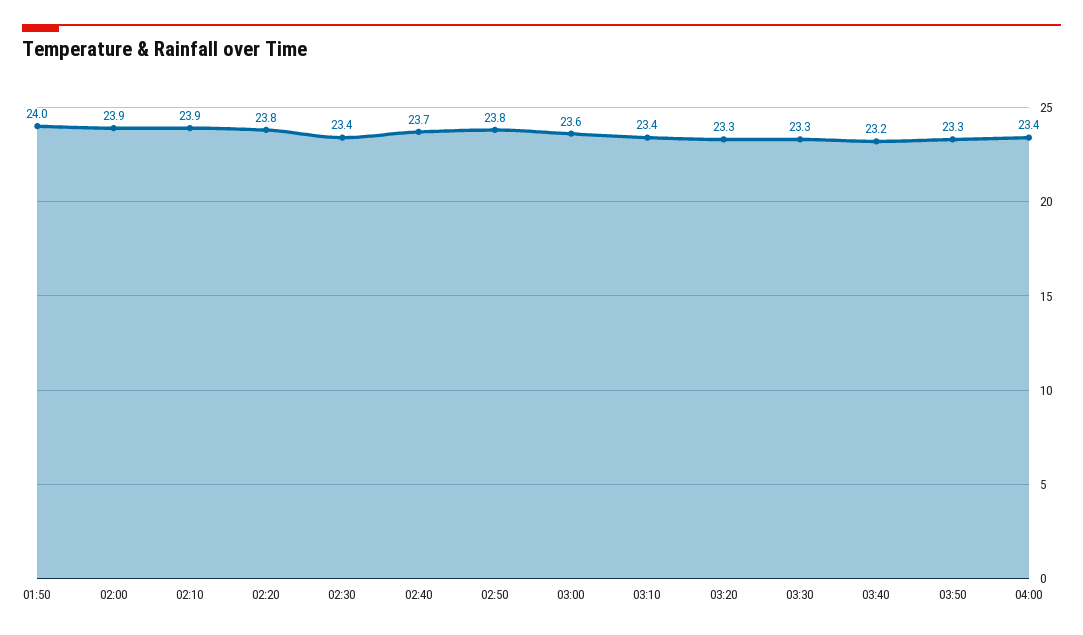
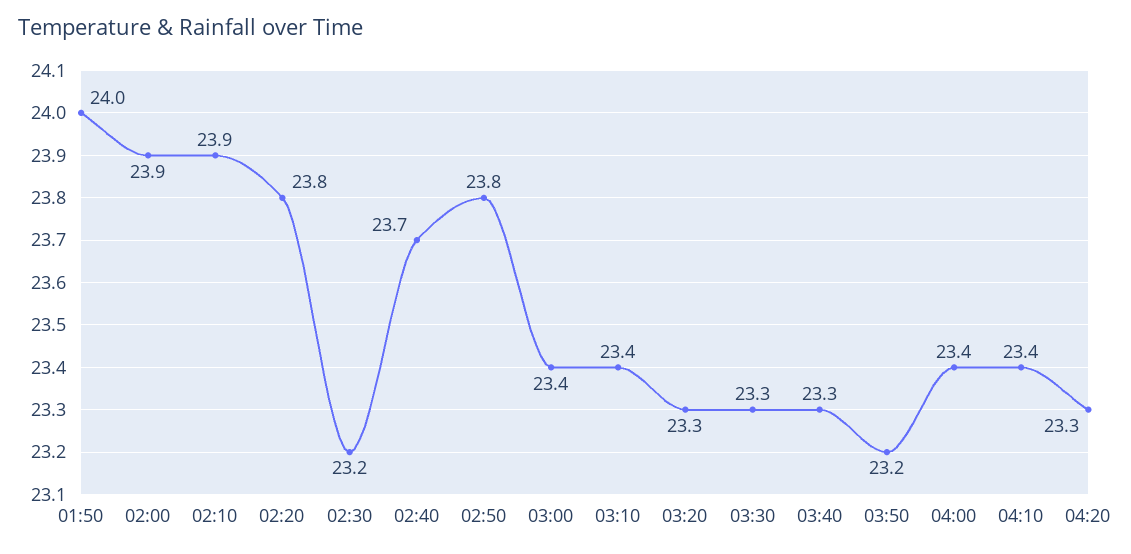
02:30: 23.4 -> 23.2
03:00: 23.6 -> 23.4
03:40: 23.2 -> 23.3
03:50: 23.3 -> 23.2
04:10: none -> 23.4
04:20: none -> 23.3

